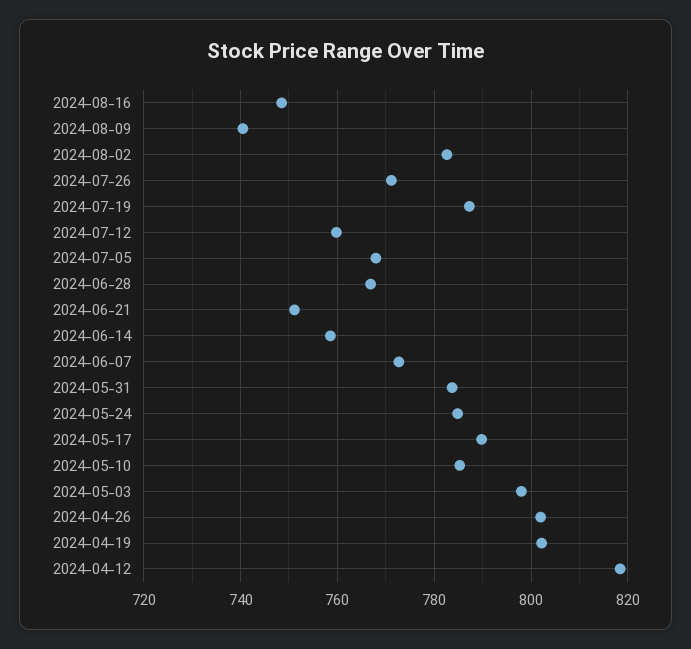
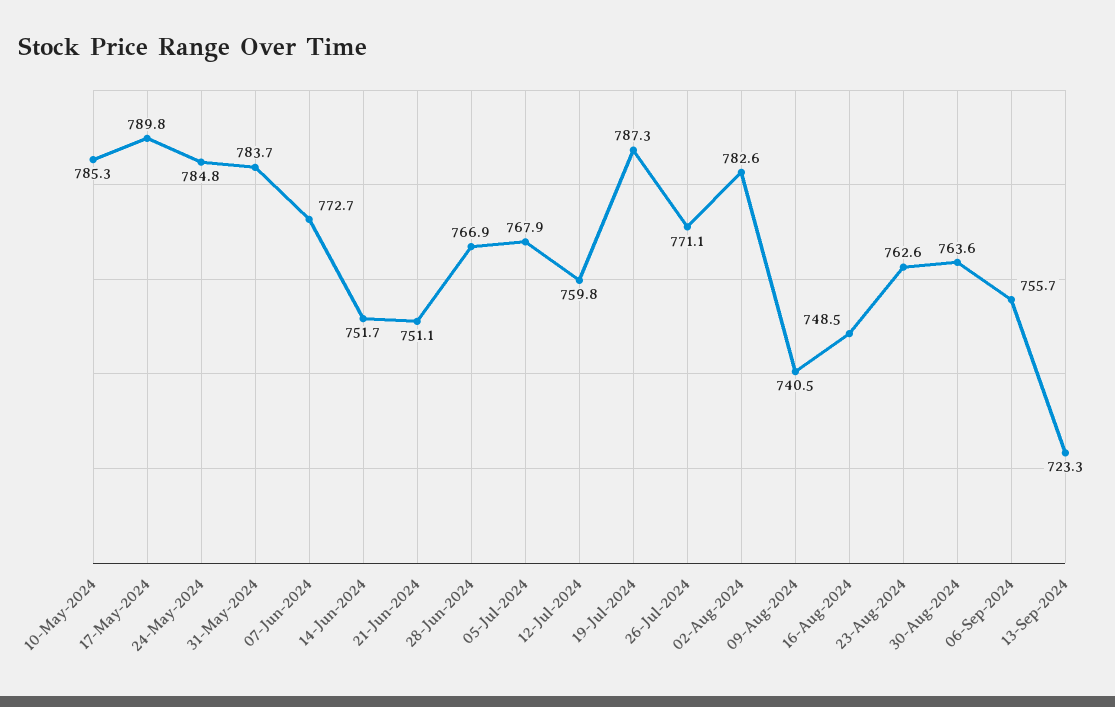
2024-06-14: 758 -> 751.7
2024-05-03: 798 -> none
2024-04-26: 802 -> none
2024-04-19: 802 -> none
2024-04-12: 818 -> none
23-Aug-2024: none -> 762.6
30-Aug-2024: none -> 763.6
06-Sep-2024: none -> 755.7
13-Sep-2024: none -> 723.3

